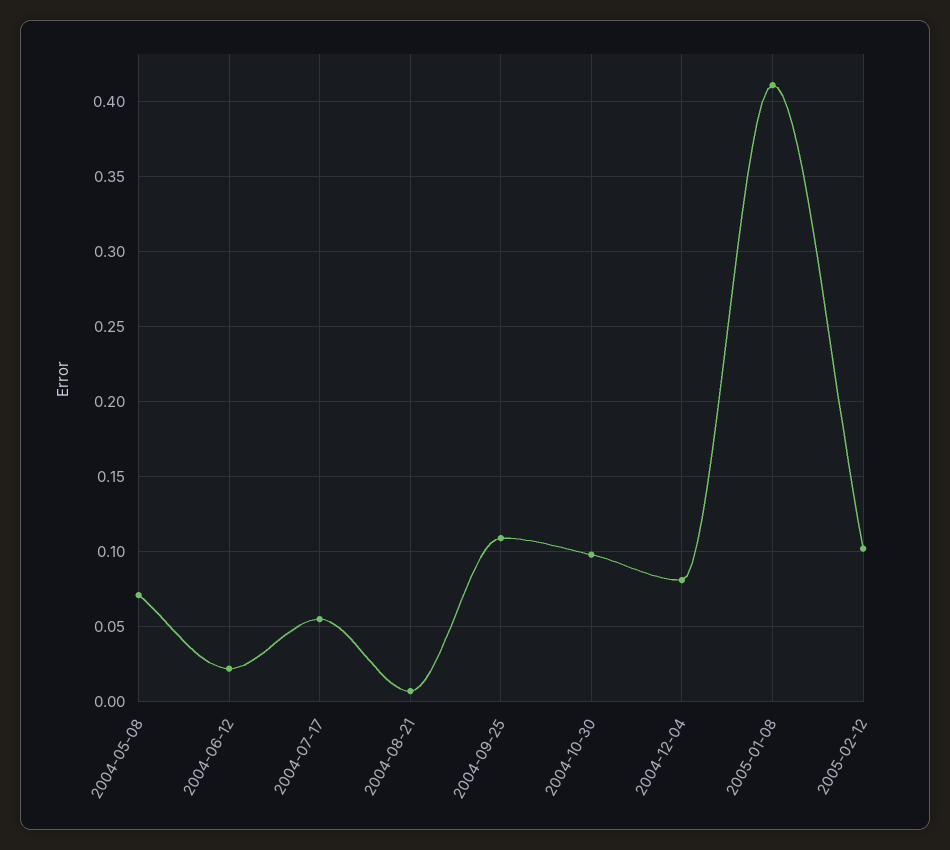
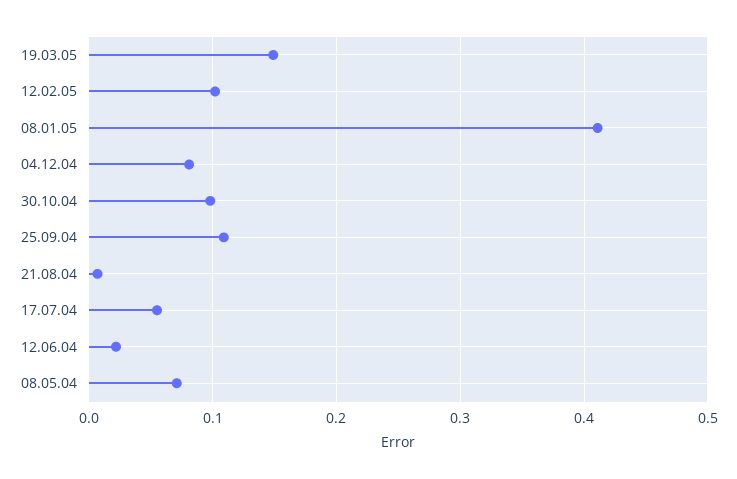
19.03.05: none -> 0.15

